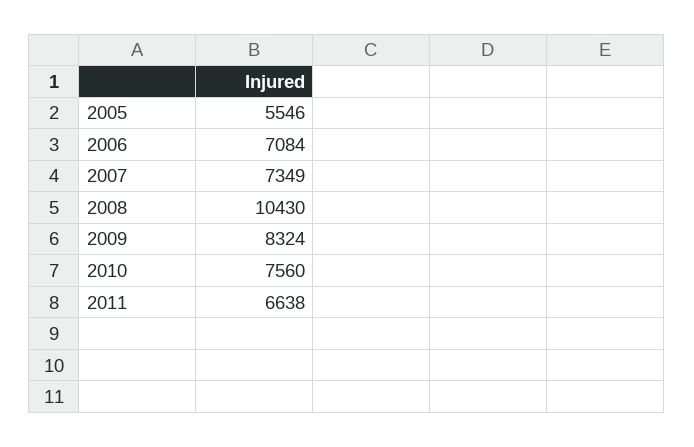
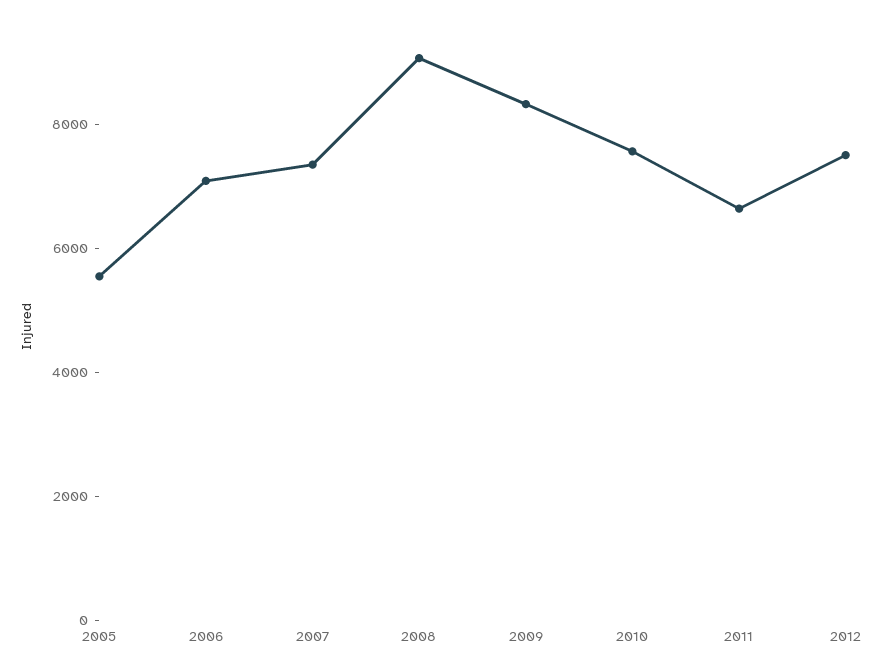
2008: 10430 -> 9000
2012: none -> 7500

